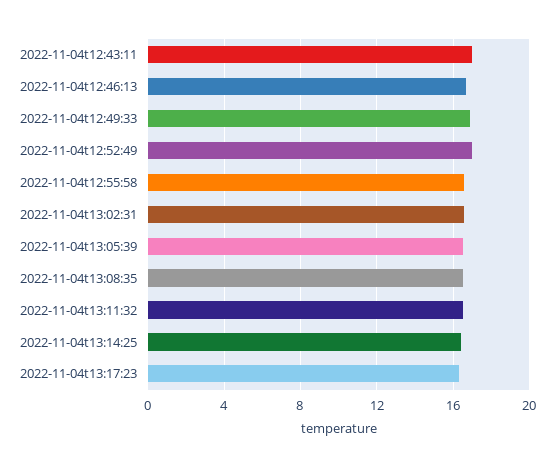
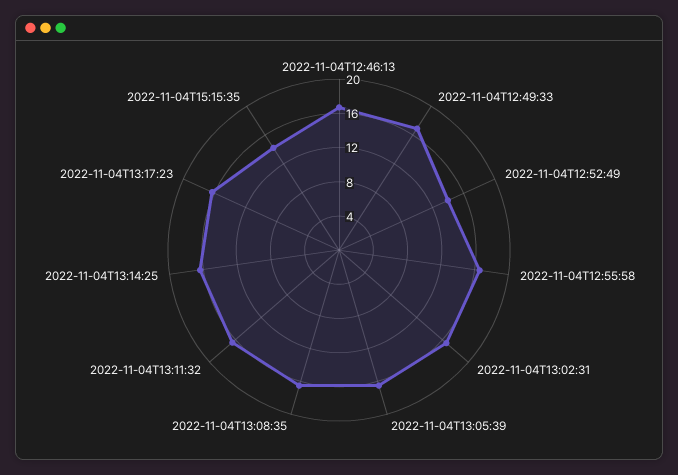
2022-11-04t12:43:11: 17 -> none
2022-11-04t12:52:49: 17 -> 14
2022-11-04T15:15:35: none -> 14

